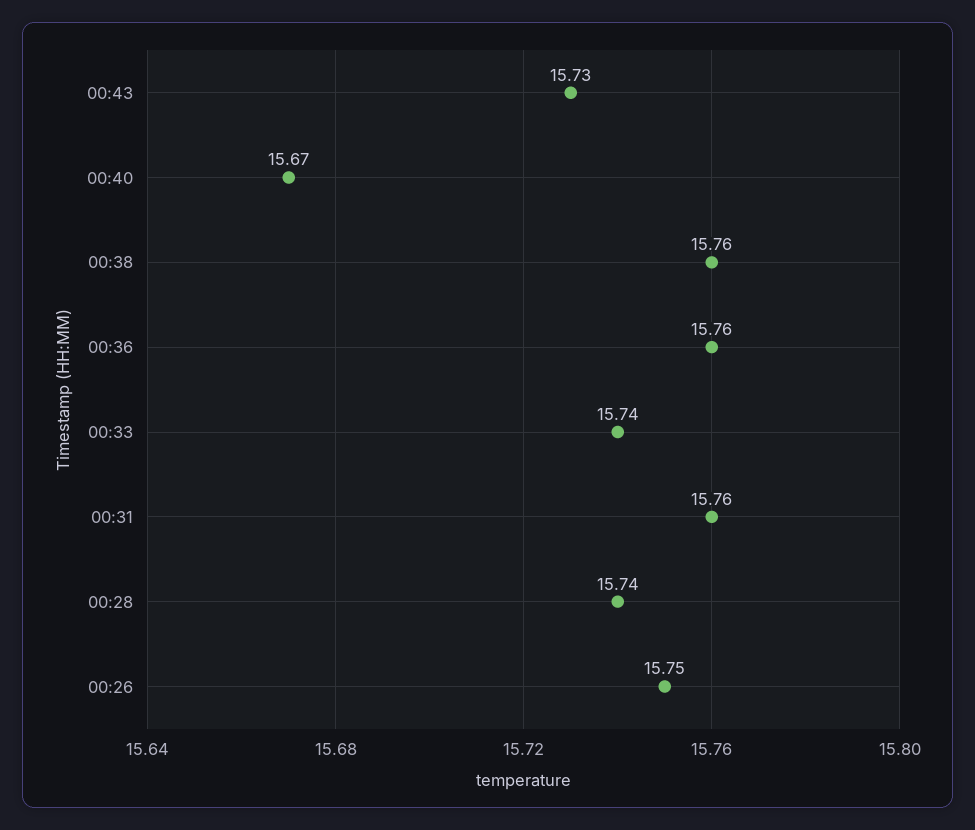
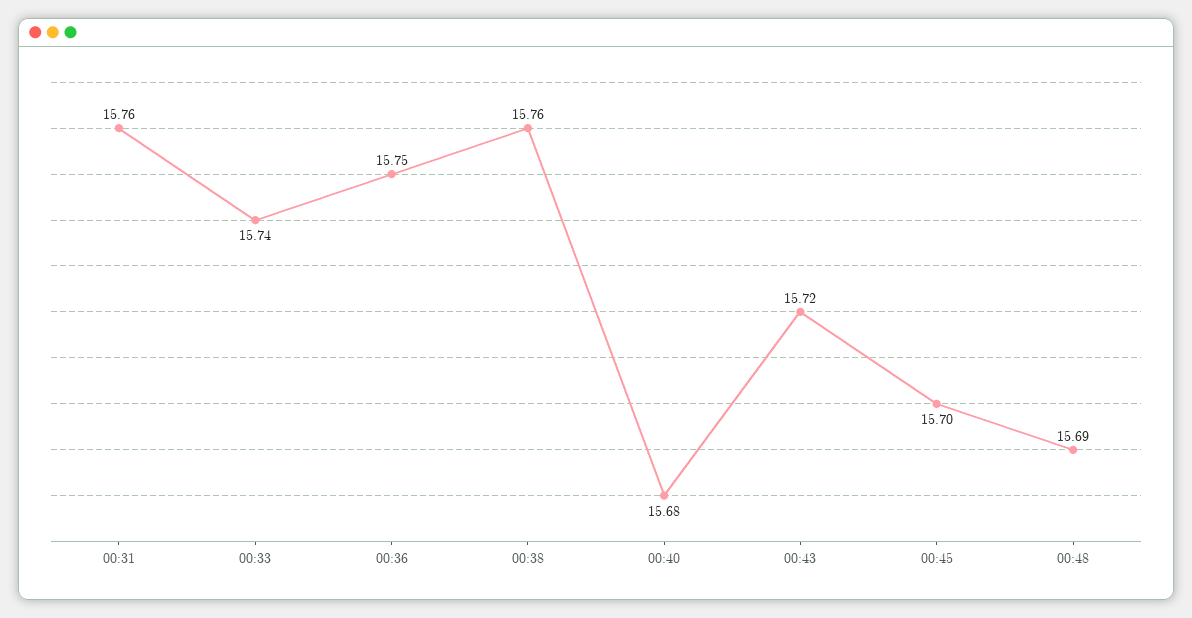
00:43: 15.73 -> 15.72
00:40: 15.67 -> 15.68
00:36: 15.76 -> 15.75
00:28: 15.74 -> none
00:26: 15.75 -> none
00:45: none -> 15.7
00:48: none -> 15.69

